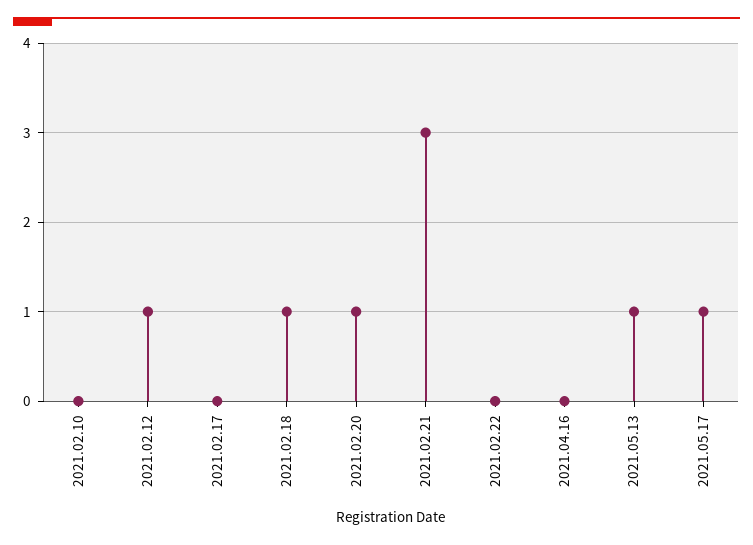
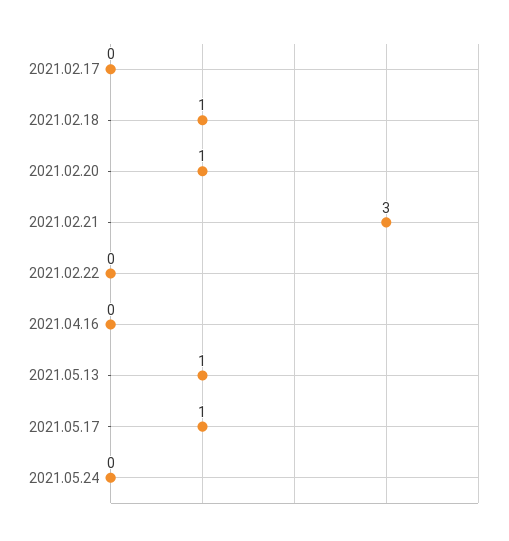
2021.02.10: 0 -> none
2021.02.12: 1 -> none
2021.05.24: none -> 0

